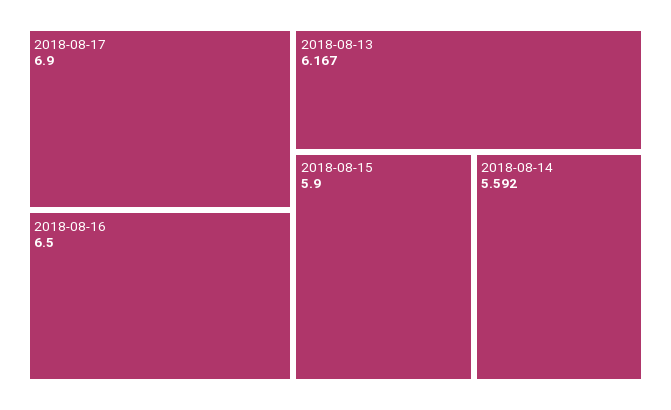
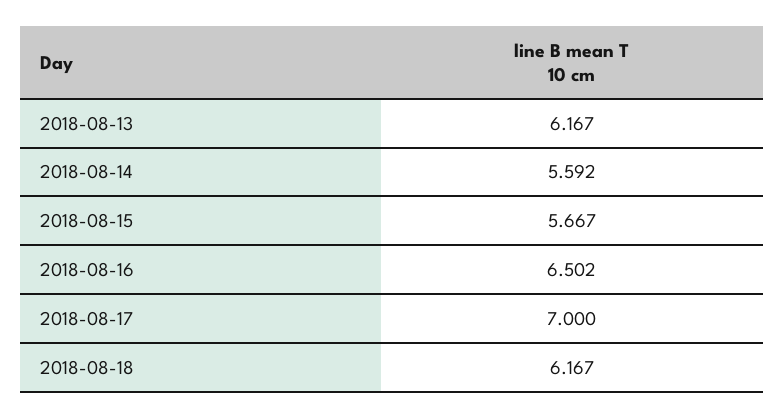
2018-08-17: 6.9 -> 7
2018-08-16: 6.5 -> 6.502
2018-08-15: 5.9 -> 5.667
2018-08-18: none -> 6.167

